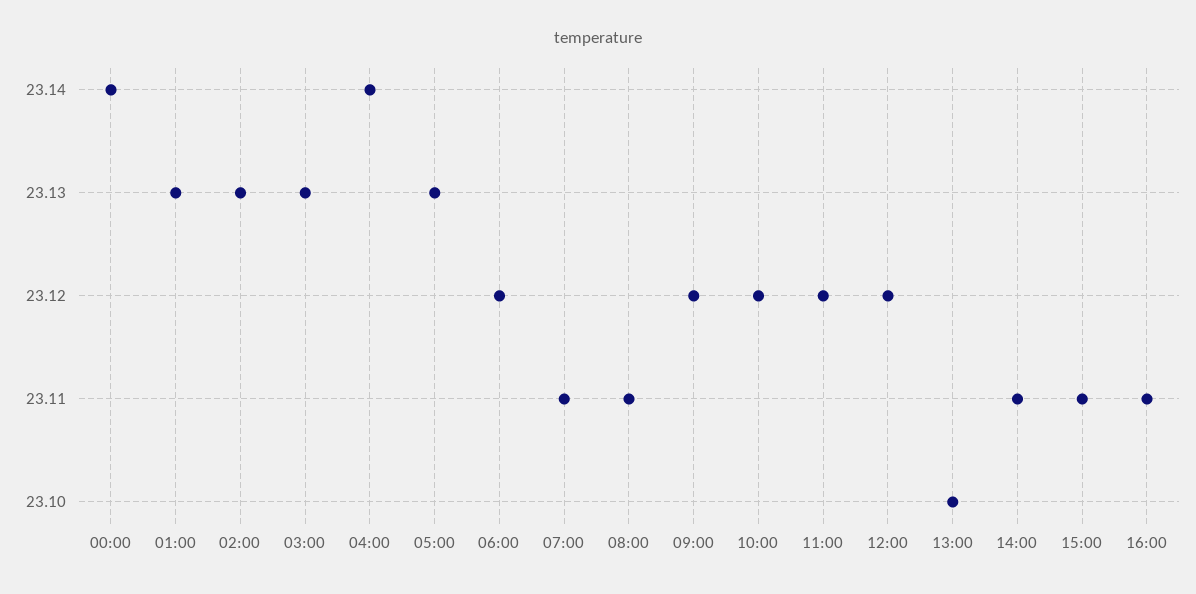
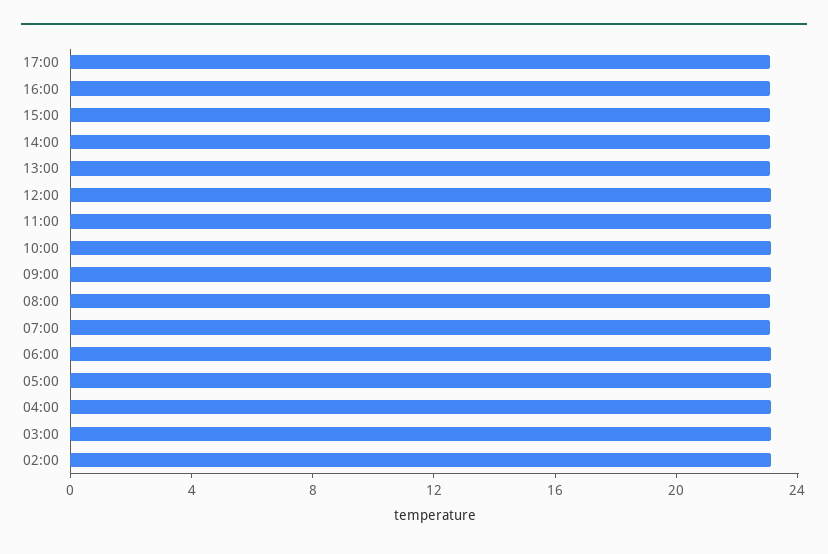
00:00: 23.14 -> none
01:00: 23.13 -> none
17:00: none -> 23

